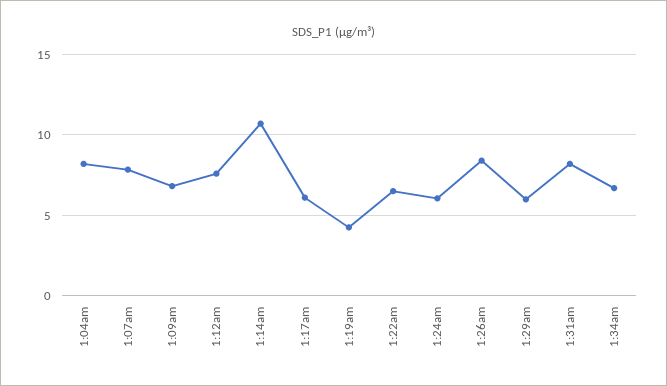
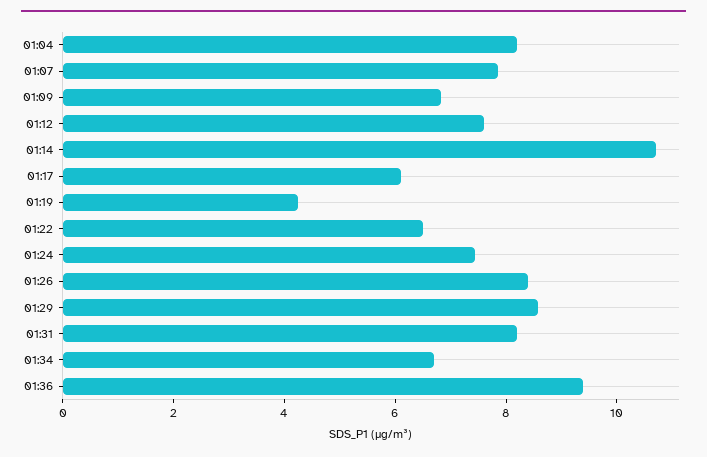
1:24am: 6 -> 7.5
1:29am: 6 -> 8.5
01:36: none -> 9.5

